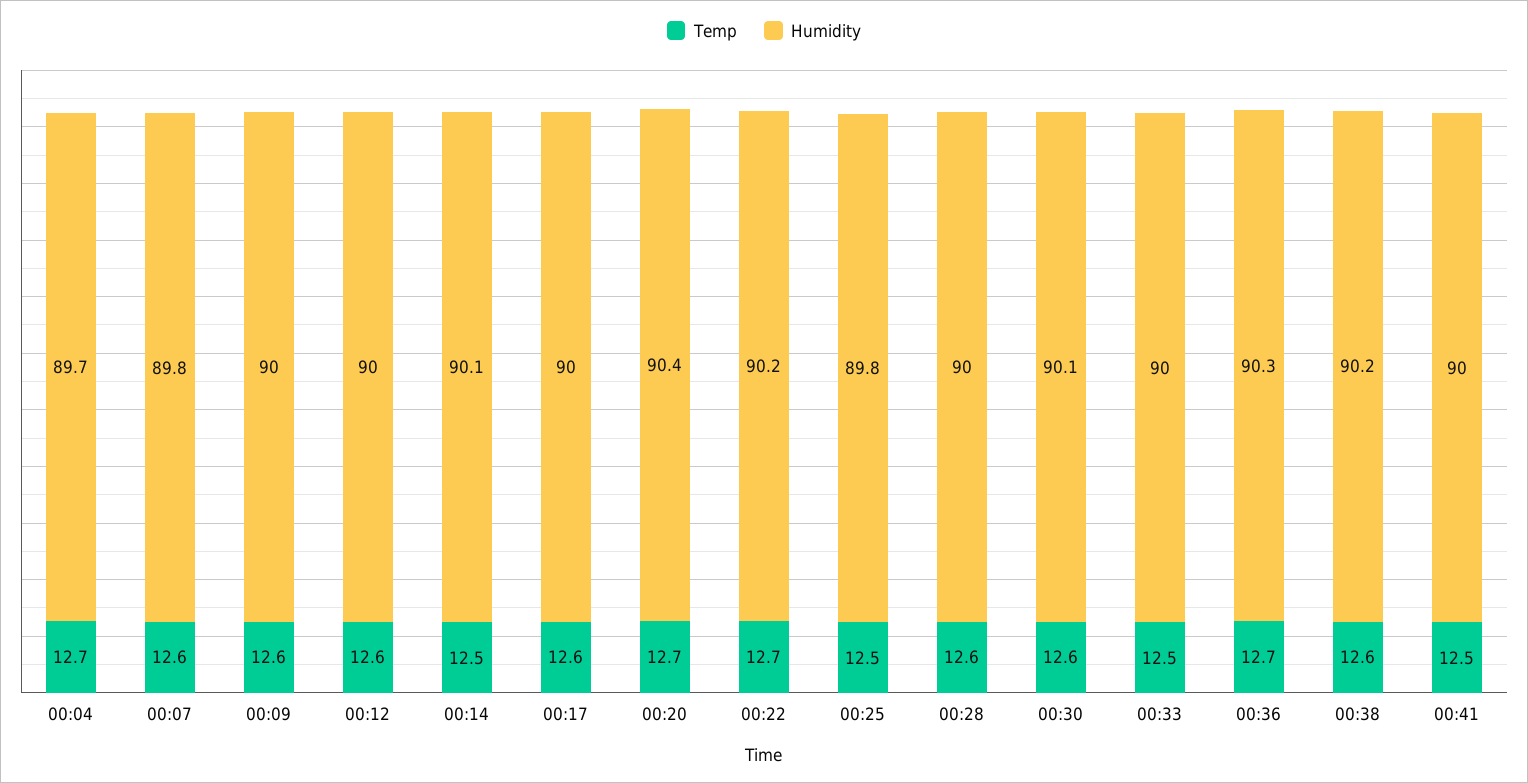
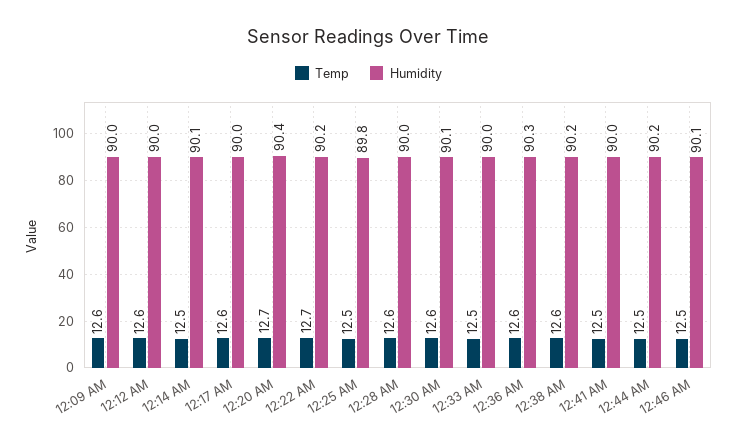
Temp, 00:04: 12.7 -> none
Humidity, 00:04: 89.7 -> none
Temp, 00:07: 12.6 -> none
Humidity, 00:07: 89.8 -> none
Temp, 00:36: 12.7 -> 12.6
Temp, 12:44 AM: none -> 12.5
Humidity, 12:44 AM: none -> 90.2
Temp, 12:46 AM: none -> 12.5
Humidity, 12:46 AM: none -> 90.1

